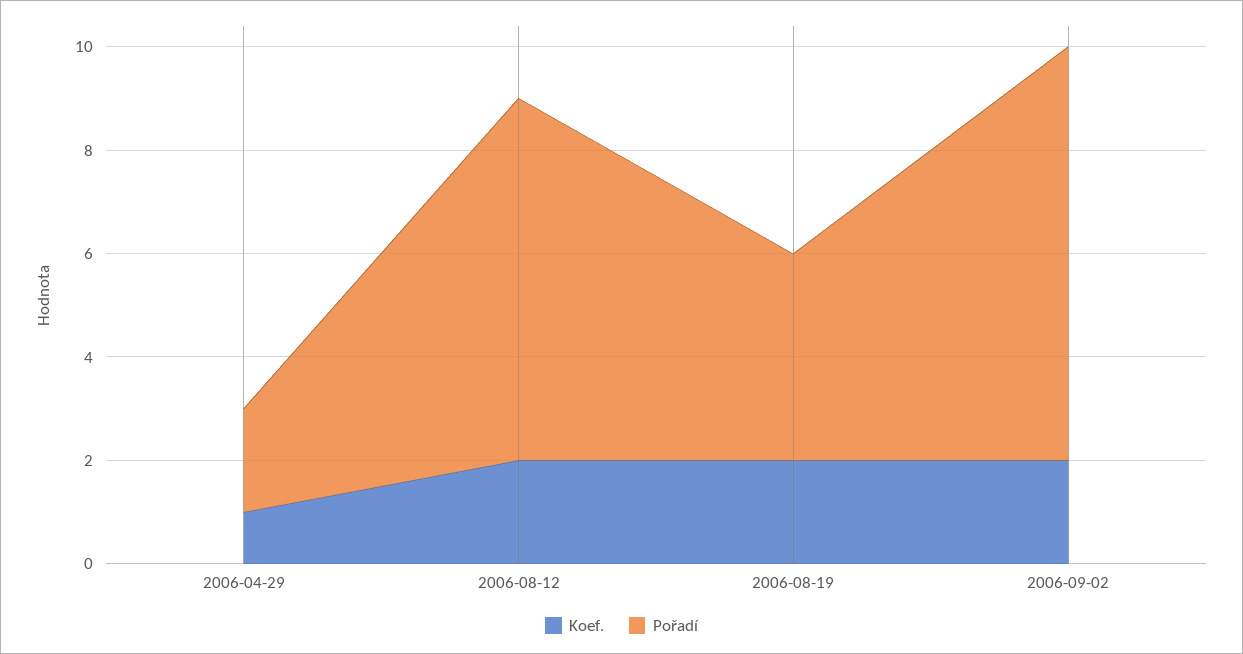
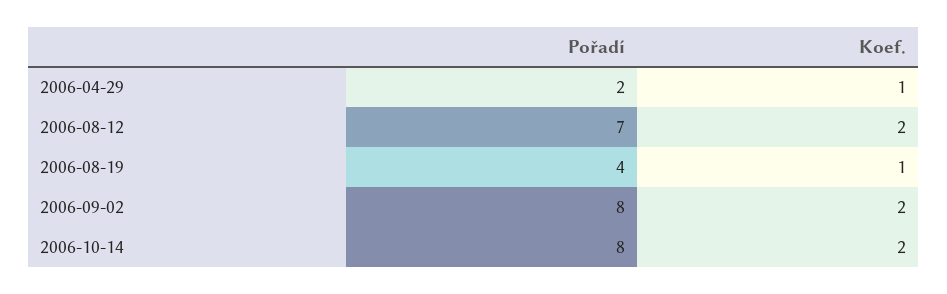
Koef., 2006-08-19: 2 -> 1
Pořadí, 2006-10-14: none -> 8
Koef., 2006-10-14: none -> 2

